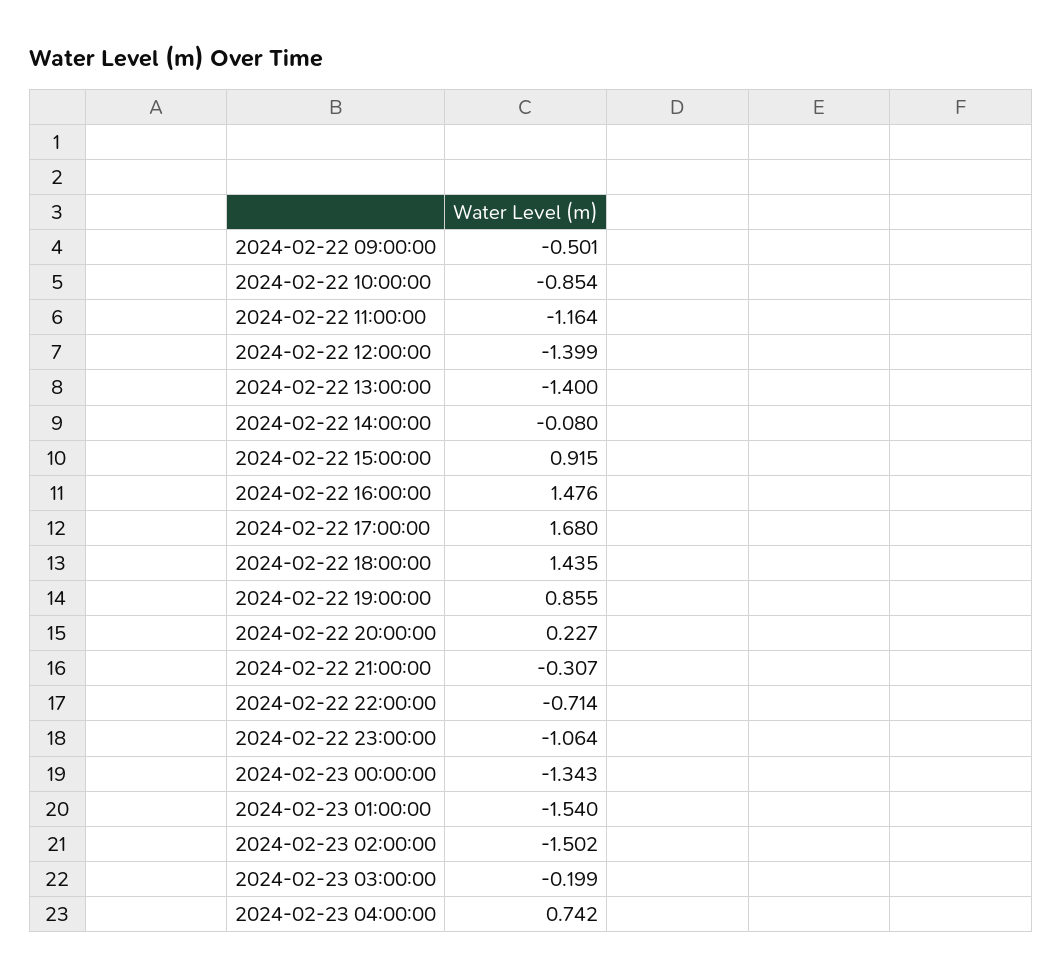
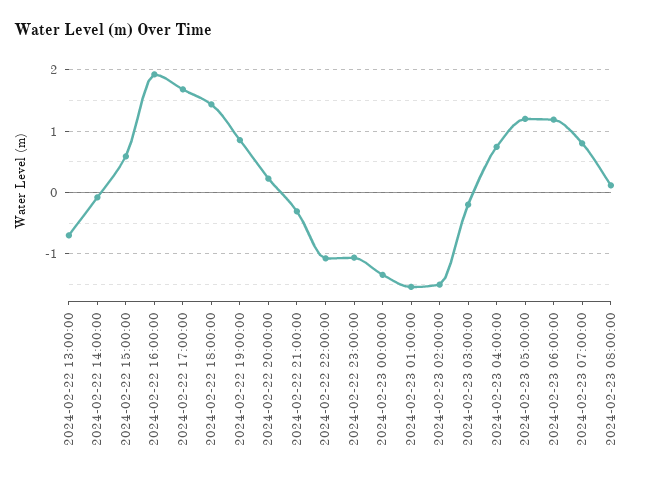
2024-02-22 09:00:00: -0.501 -> none
2024-02-22 10:00:00: -0.854 -> none
2024-02-22 11:00:00: -1.164 -> none
2024-02-22 12:00:00: -1.399 -> none
2024-02-22 13:00:00: -1.4 -> -0.7
2024-02-22 15:00:00: 0.915 -> 0.6
2024-02-22 16:00:00: 1.476 -> 1.9
2024-02-22 22:00:00: -0.714 -> -1.1
2024-02-23 05:00:00: none -> 1.2
2024-02-23 06:00:00: none -> 1.2
2024-02-23 07:00:00: none -> 0.8
2024-02-23 08:00:00: none -> 0.1

